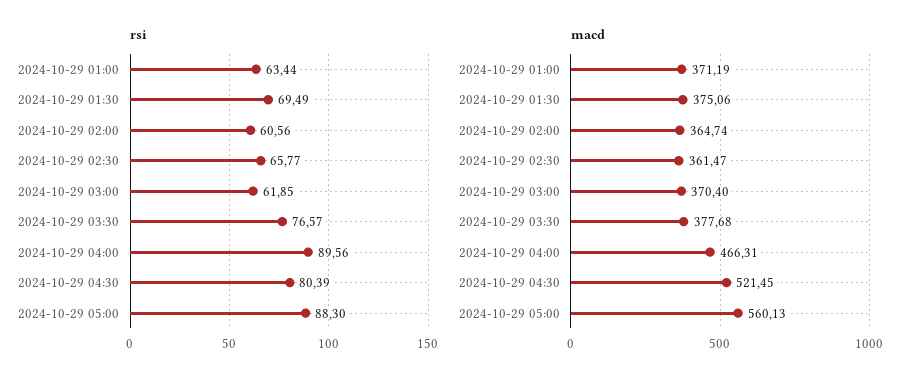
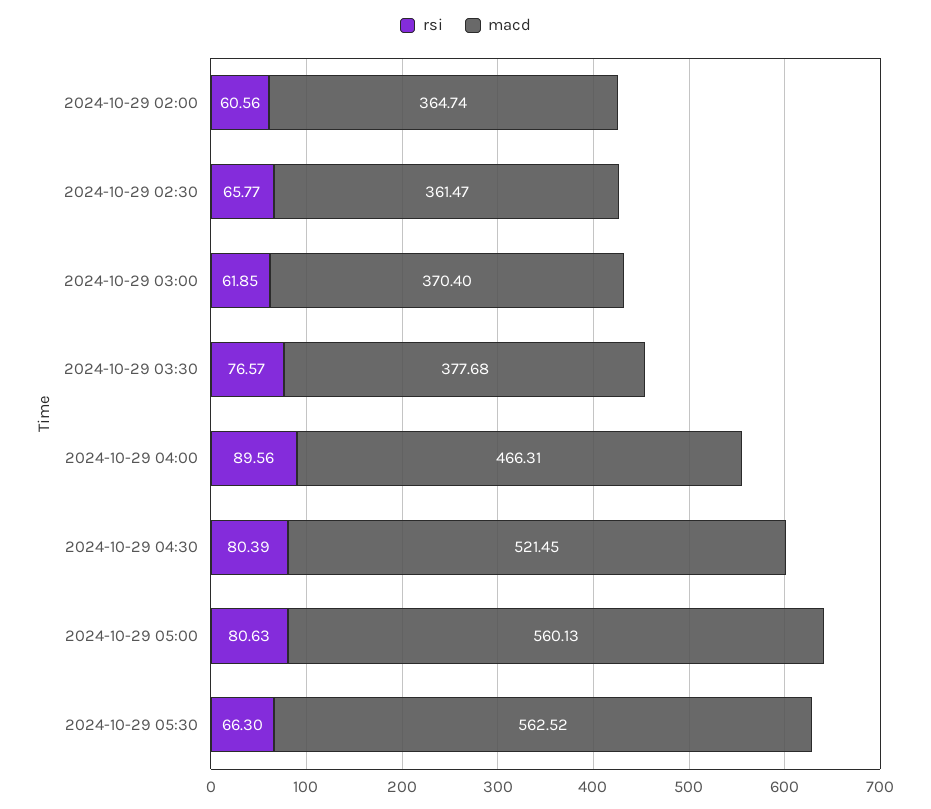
rsi, 2024-10-29 01:00: 63.44 -> none
rsi, 2024-10-29 01:30: 69.49 -> none
rsi, 2024-10-29 05:00: 88.3 -> 80.63
macd, 2024-10-29 01:00: 371.19 -> none
macd, 2024-10-29 01:30: 375.06 -> none
rsi, 2024-10-29 05:30: none -> 66.3
macd, 2024-10-29 05:30: none -> 562.52

